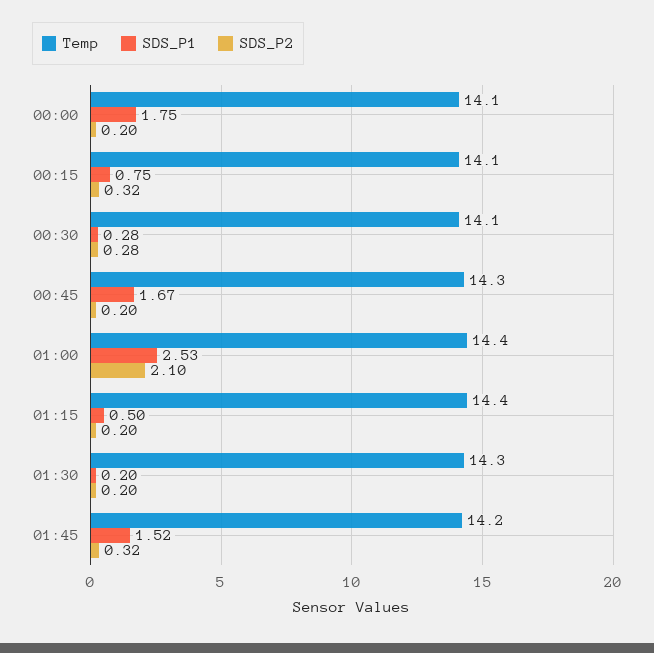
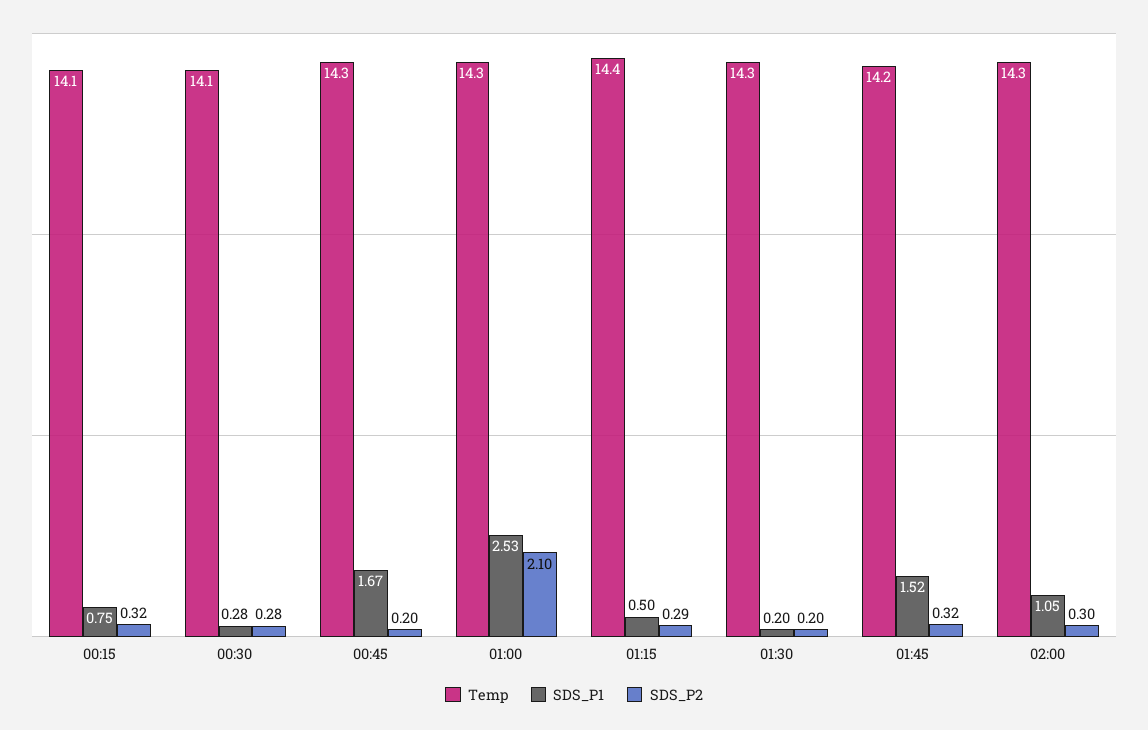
Temp, 00:00: 14.1 -> none
SDS_P1, 00:00: 1.75 -> none
SDS_P2, 00:00: 0.2 -> none
Temp, 01:00: 14.4 -> 14.3
SDS_P2, 01:15: 0.2 -> 0.29
Temp, 02:00: none -> 14.3
SDS_P1, 02:00: none -> 1.05
SDS_P2, 02:00: none -> 0.3

